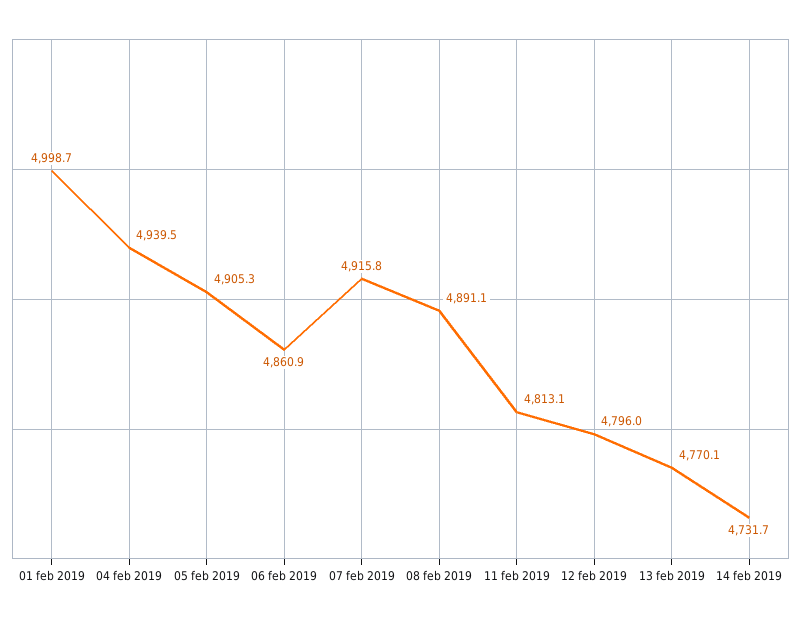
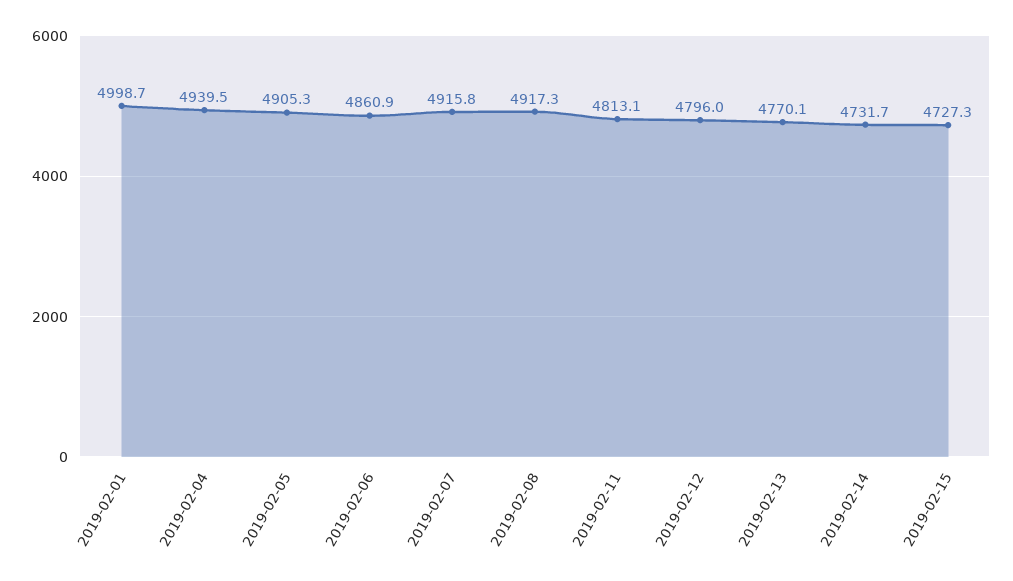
08 feb 2019: 4891.1 -> 4917.3
2019-02-15: none -> 4727.3

